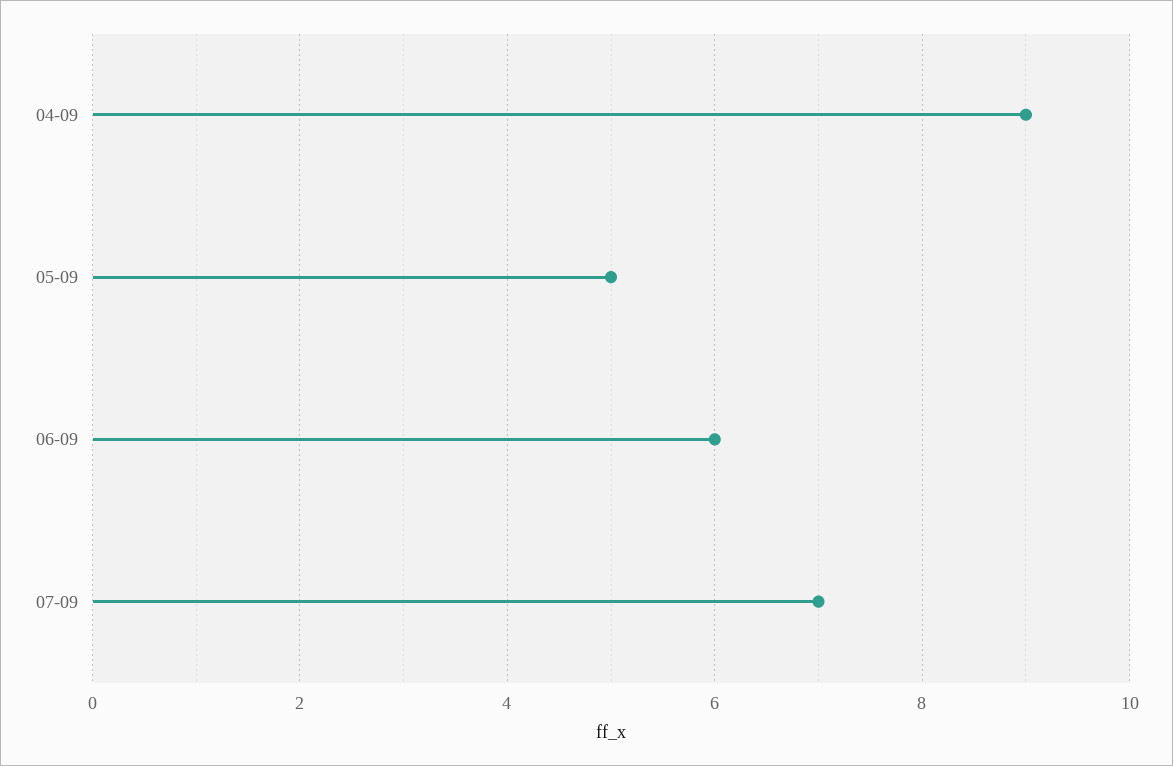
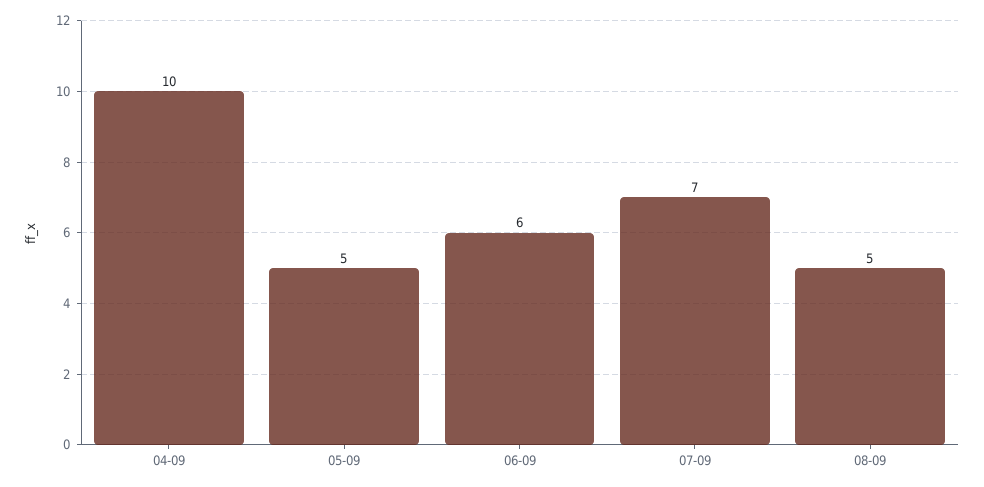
04-09: 9 -> 10
08-09: none -> 5

